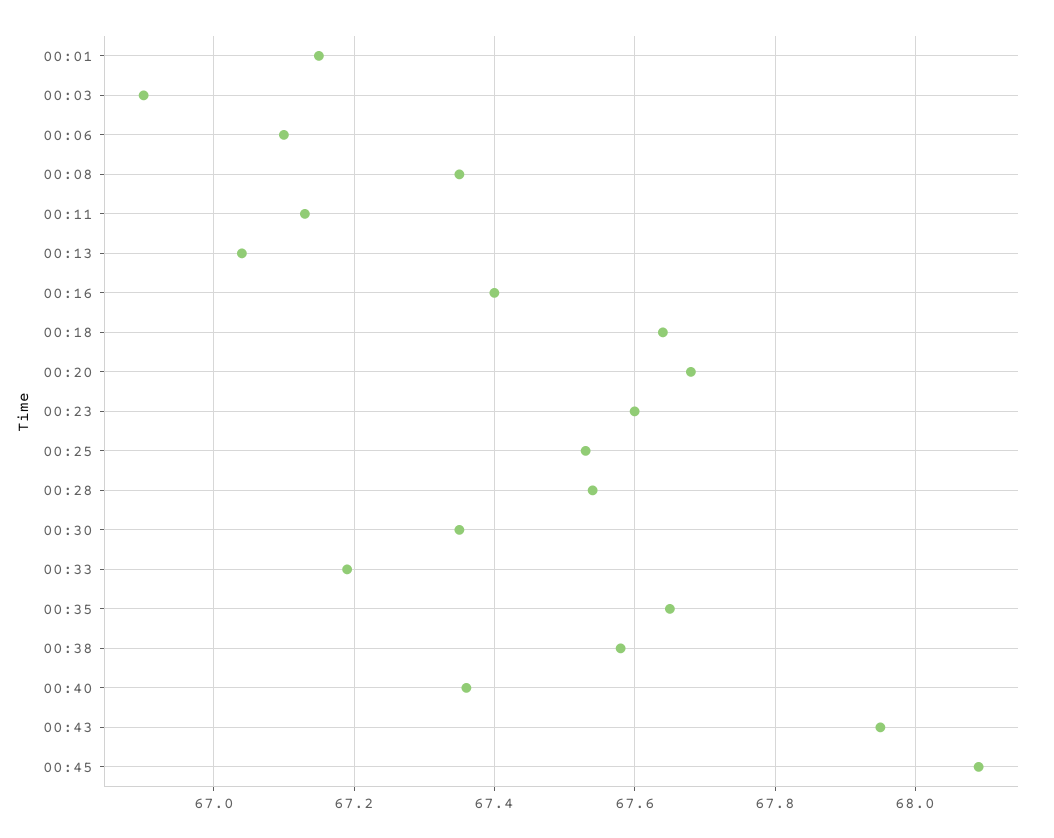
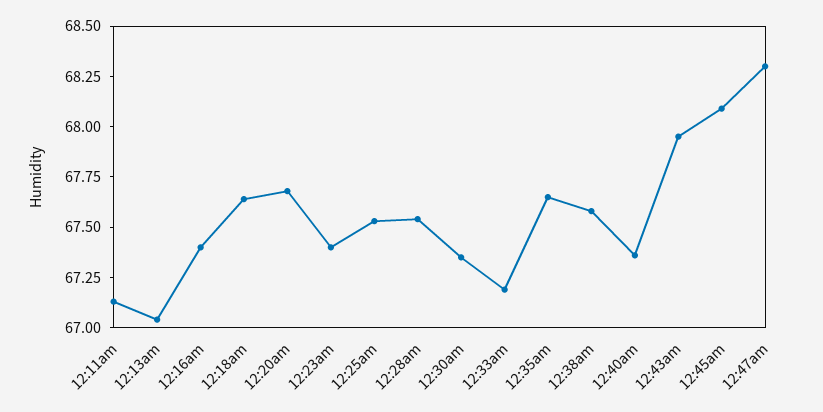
00:01: 67.15 -> none
00:03: 66.9 -> none
00:06: 67.1 -> none
00:08: 67.35 -> none
00:23: 67.6 -> 67.4
12:47am: none -> 68.3

